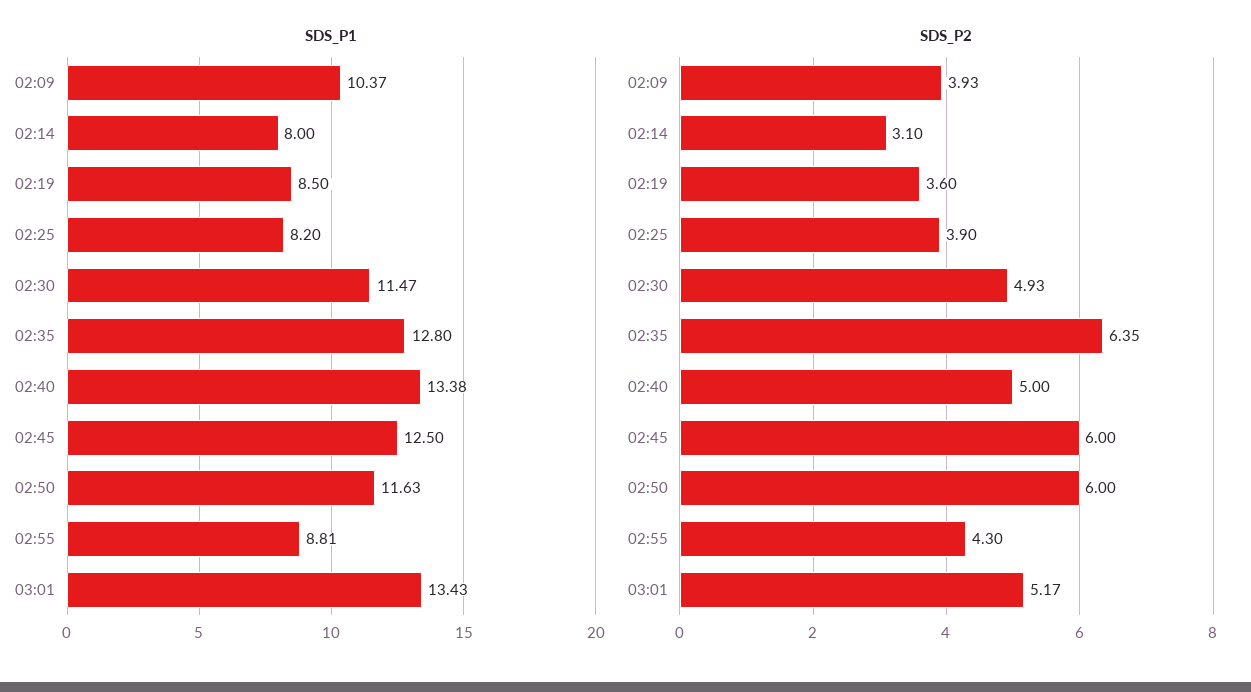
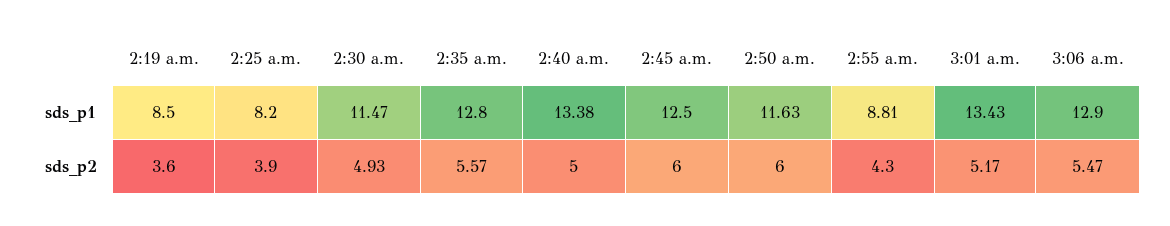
SDS_P1, 02:09: 10.37 -> none
SDS_P1, 02:14: 8 -> none
SDS_P2, 02:09: 3.93 -> none
SDS_P2, 02:14: 3.1 -> none
SDS_P2, 02:35: 6.35 -> 5.57
SDS_P1, 3:06 a.m.: none -> 12.9
SDS_P2, 3:06 a.m.: none -> 5.47

